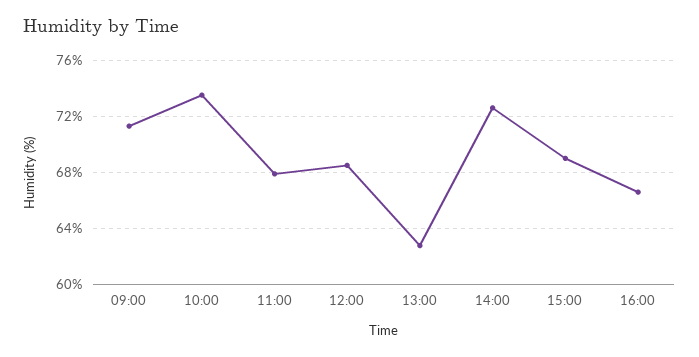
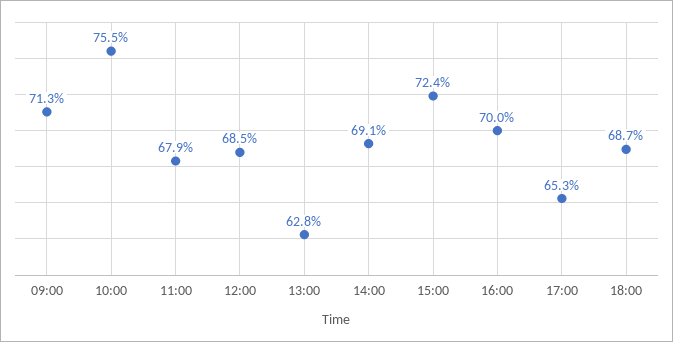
10:00: 73.5 -> 75.5
14:00: 72.5 -> 69.1
15:00: 69 -> 72.4
16:00: 66.5 -> 70
17:00: none -> 65.3
18:00: none -> 68.7

